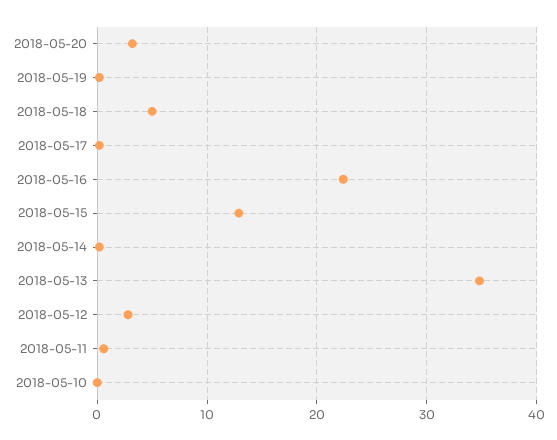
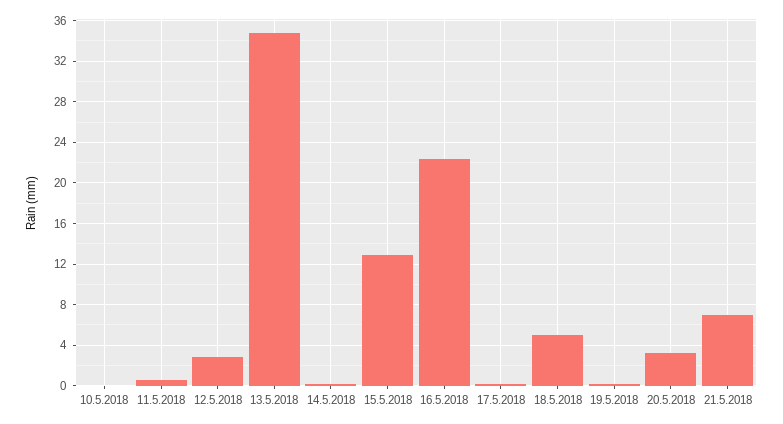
21.5.2018: none -> 7

